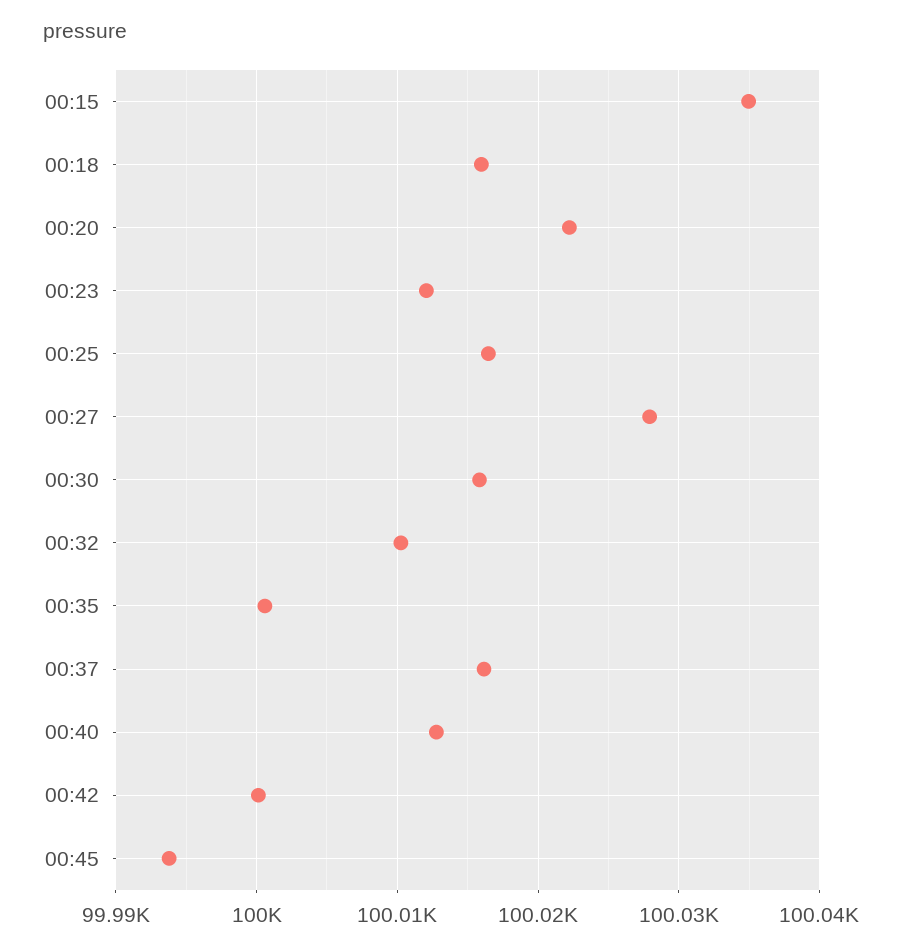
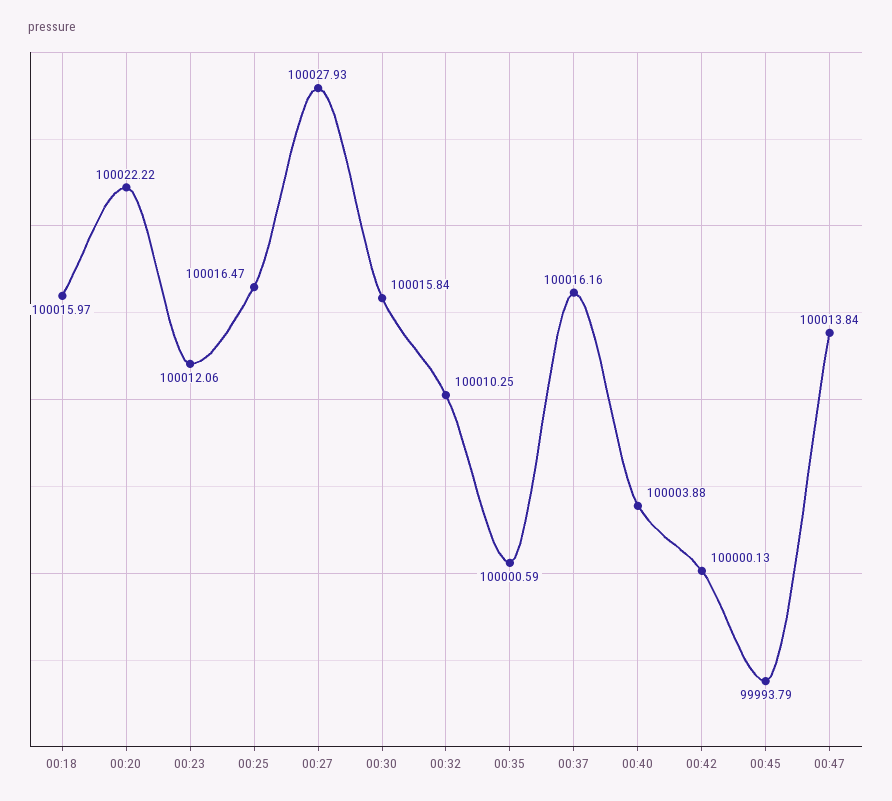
00:15: 100035 -> none
00:40: 100013 -> 100003.88
00:47: none -> 100013.84

